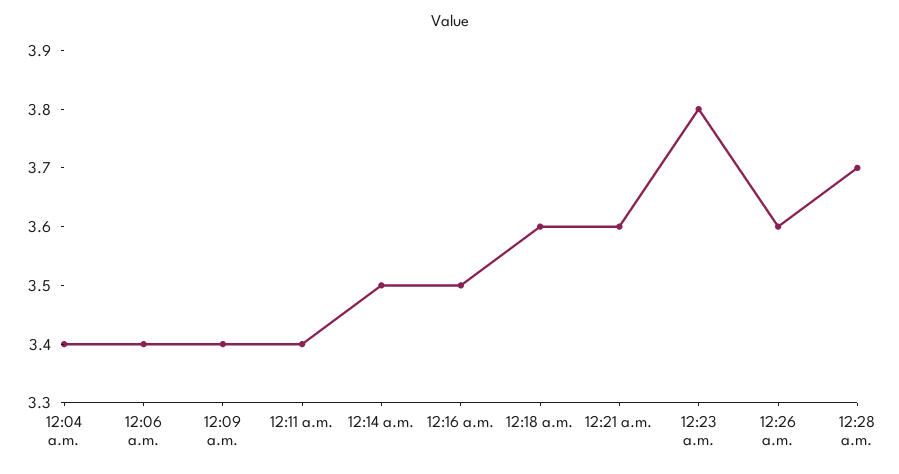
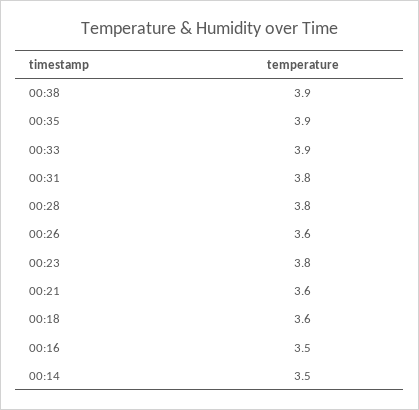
12:04 a.m.: 3.4 -> none
12:06 a.m.: 3.4 -> none
12:09 a.m.: 3.4 -> none
12:11 a.m.: 3.4 -> none
12:28 a.m.: 3.7 -> 3.8
00:38: none -> 3.9
00:35: none -> 3.9
00:33: none -> 3.9
00:31: none -> 3.8

